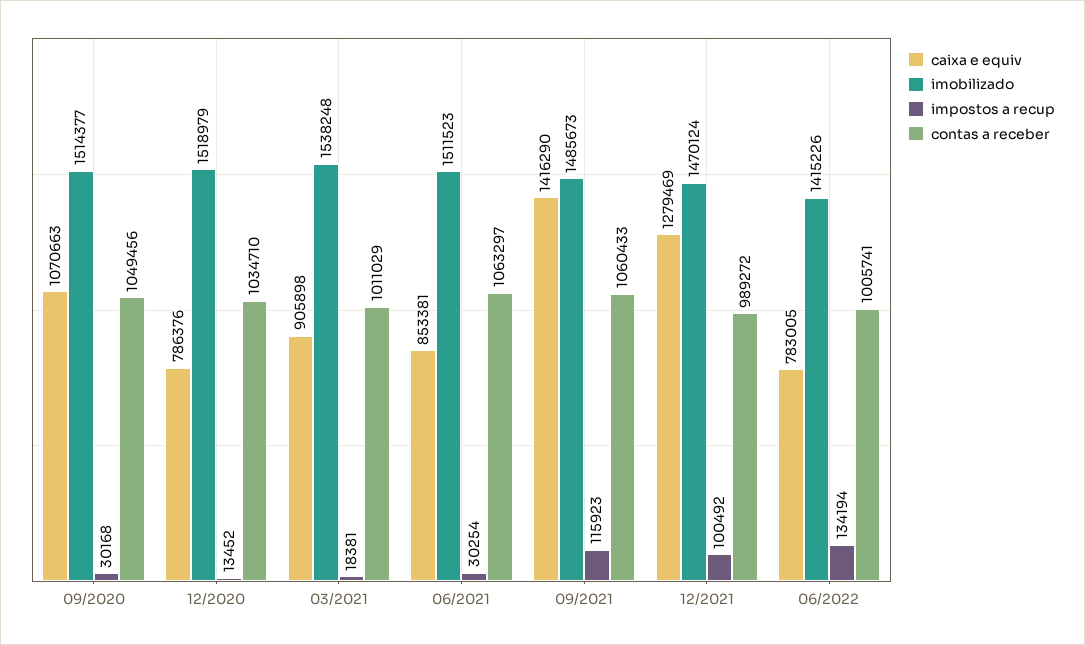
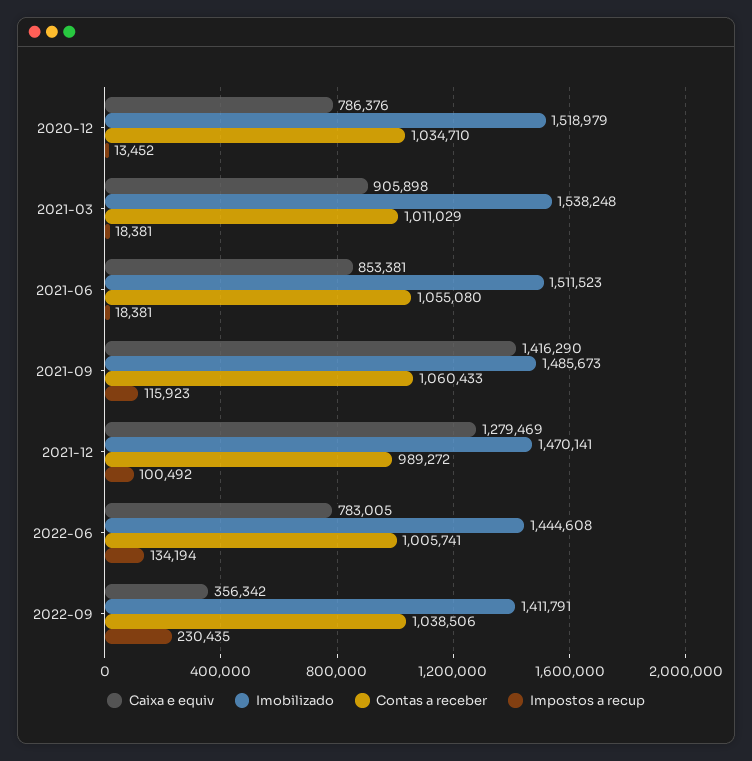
caixa e equiv, 09/2020: 1070663 -> none
imobilizado, 09/2020: 1514377 -> none
impostos a recup, 09/2020: 30168 -> none
contas a receber, 09/2020: 1049456 -> none
impostos a recup, 06/2021: 30254 -> 18381
contas a receber, 06/2021: 1063297 -> 1055080
imobilizado, 12/2021: 1470124 -> 1470141
imobilizado, 06/2022: 1415226 -> 1444608
caixa e equiv, 2022-09: none -> 356342
imobilizado, 2022-09: none -> 1411791
contas a receber, 2022-09: none -> 1038506
impostos a recup, 2022-09: none -> 230435

